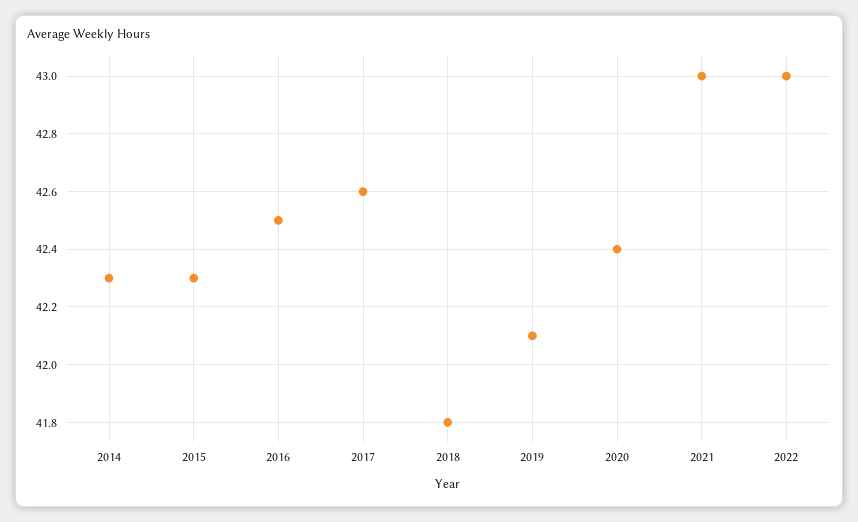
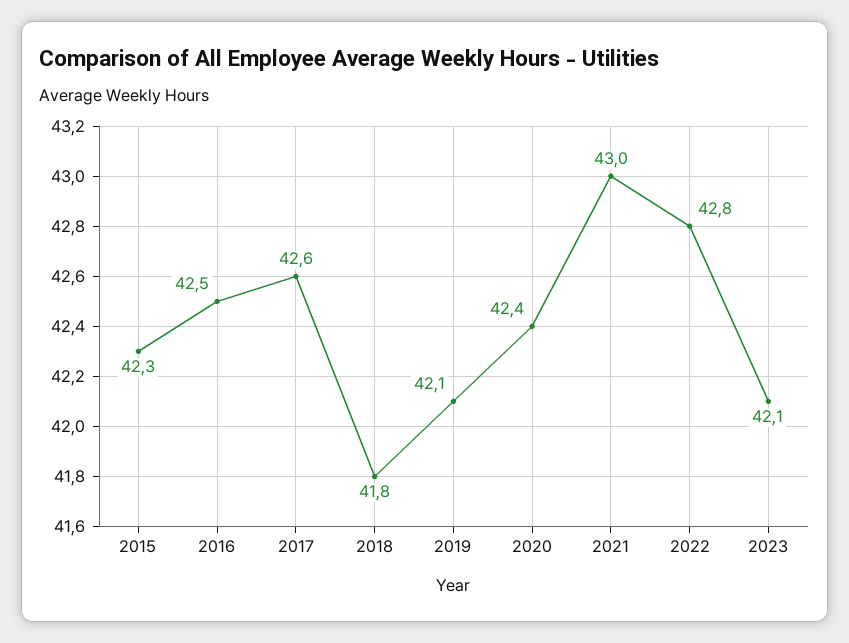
2014: 42.3 -> none
2022: 43 -> 42.8
2023: none -> 42.1

